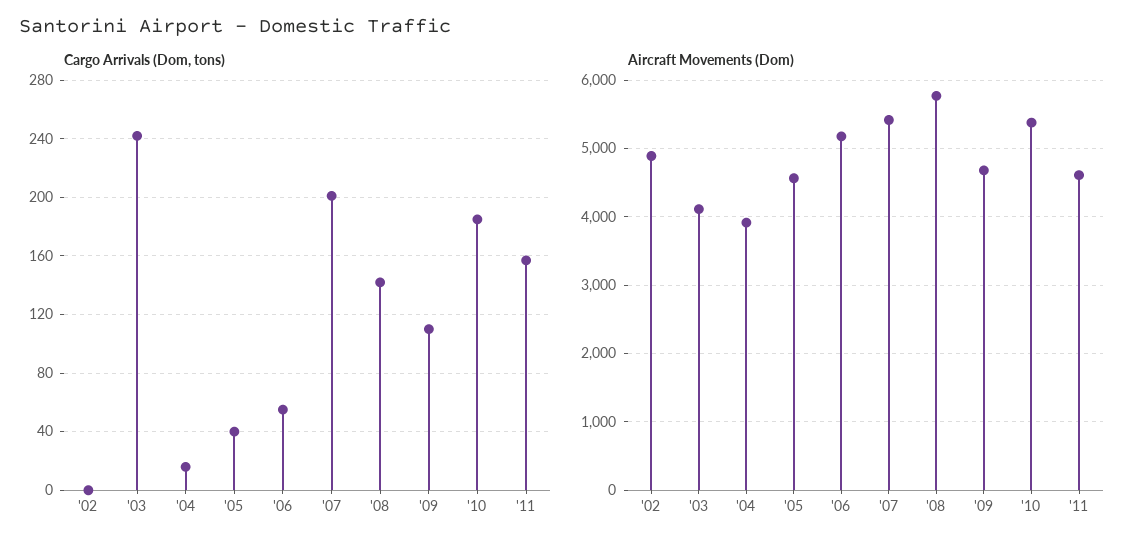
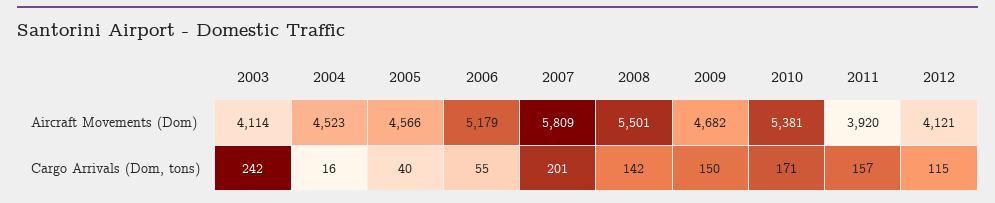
Cargo Arrivals (Dom, tons), '02: 0 -> none
Cargo Arrivals (Dom, tons), '09: 110 -> 150
Cargo Arrivals (Dom, tons), '10: 185 -> 171
Aircraft Movements (Dom), '02: 4900 -> none
Aircraft Movements (Dom), '04: 3900 -> 4523
Aircraft Movements (Dom), '07: 5400 -> 5809
Aircraft Movements (Dom), '08: 5800 -> 5501
Aircraft Movements (Dom), '11: 4600 -> 3920
Aircraft Movements (Dom), 2012: none -> 4121
Cargo Arrivals (Dom, tons), 2012: none -> 115

